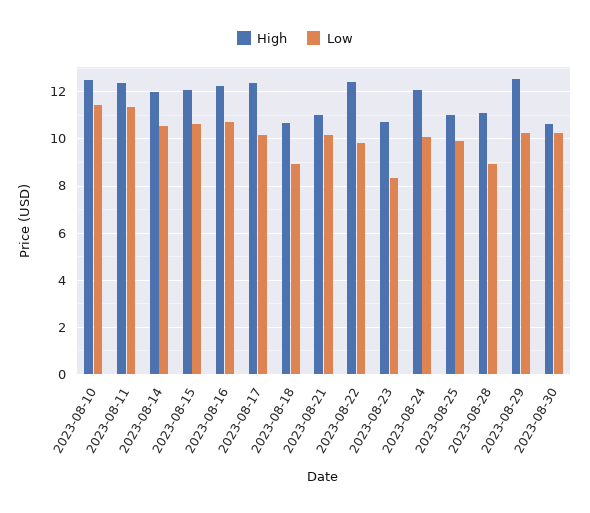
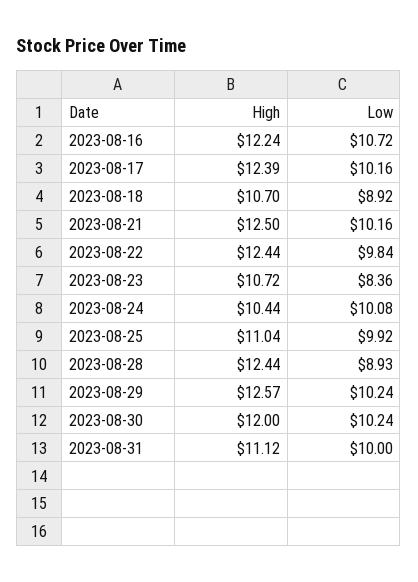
High, 2023-08-10: 12.5 -> none
Low, 2023-08-10: 11.5 -> none
High, 2023-08-11: 12.5 -> none
Low, 2023-08-11: 11.5 -> none
High, 2023-08-14: 12 -> none
Low, 2023-08-14: 10.5 -> none
High, 2023-08-15: 12 -> none
Low, 2023-08-15: 10.5 -> none
High, 2023-08-21: 11 -> 12.5
High, 2023-08-24: 12 -> 10.44
High, 2023-08-28: 11 -> 12.44
High, 2023-08-30: 10.5 -> 12
High, 2023-08-31: none -> 11.12
Low, 2023-08-31: none -> 10

